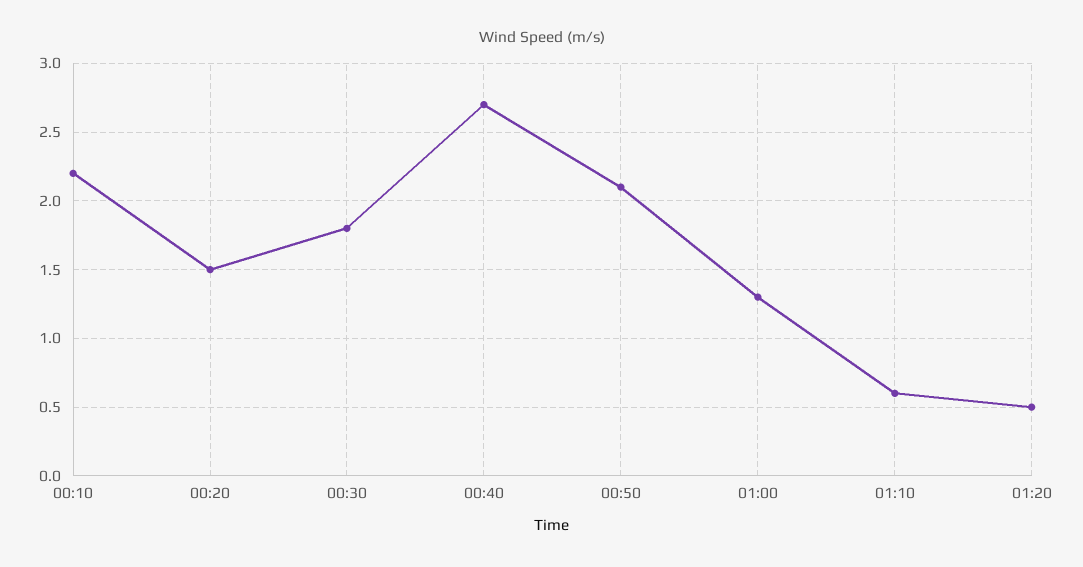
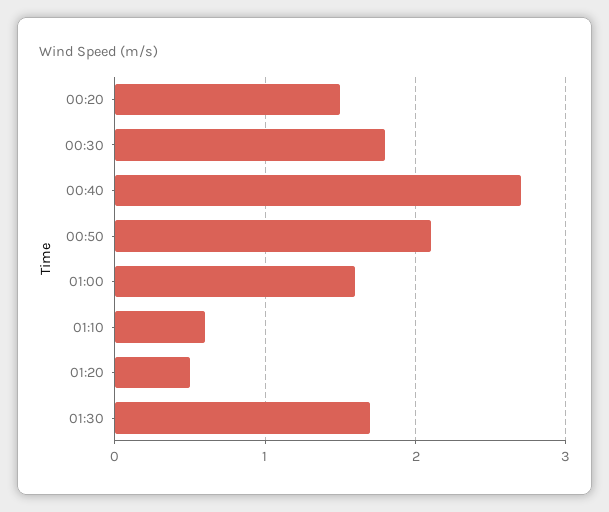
00:10: 2.2 -> none
01:00: 1.3 -> 1.6
01:30: none -> 1.7

